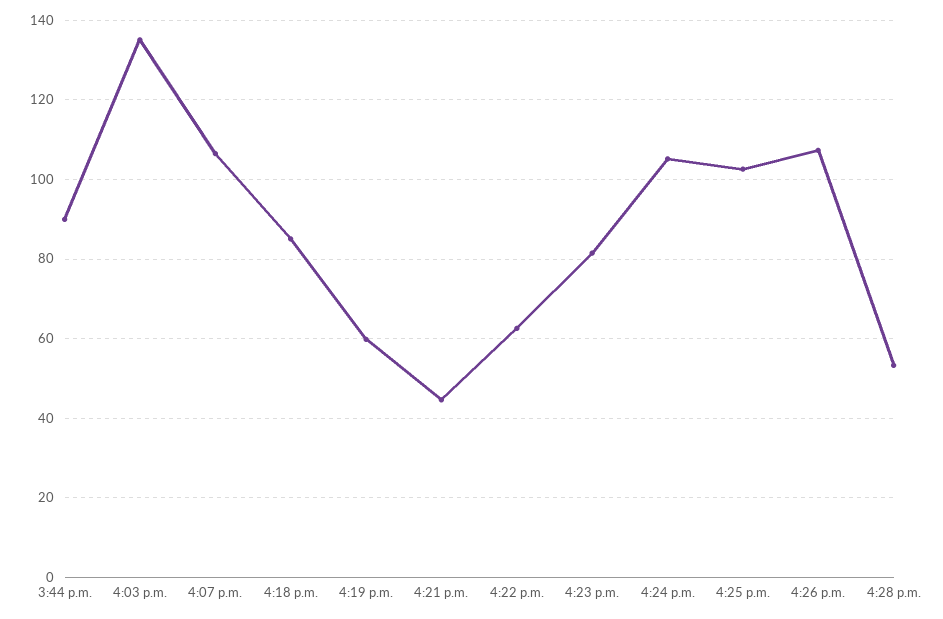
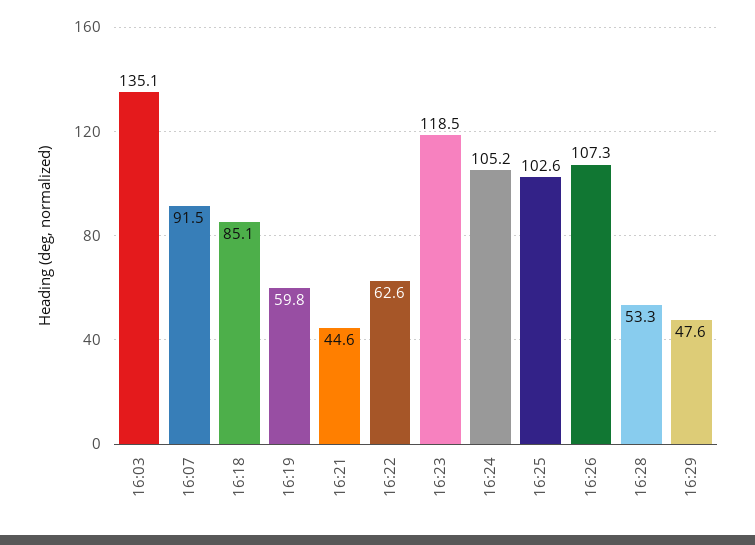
3:44 p.m.: 90 -> none
4:07 p.m.: 106 -> 91.5
4:23 p.m.: 82 -> 118.5
16:29: none -> 47.6

